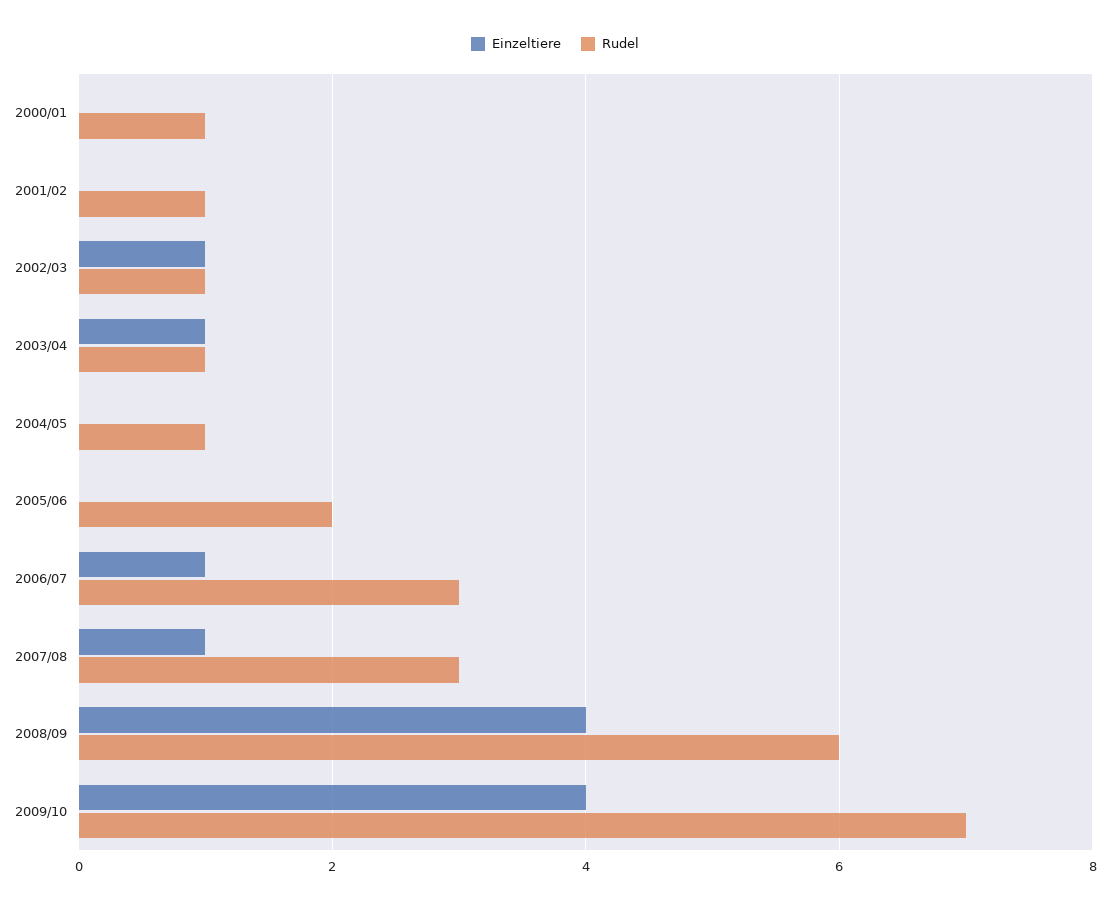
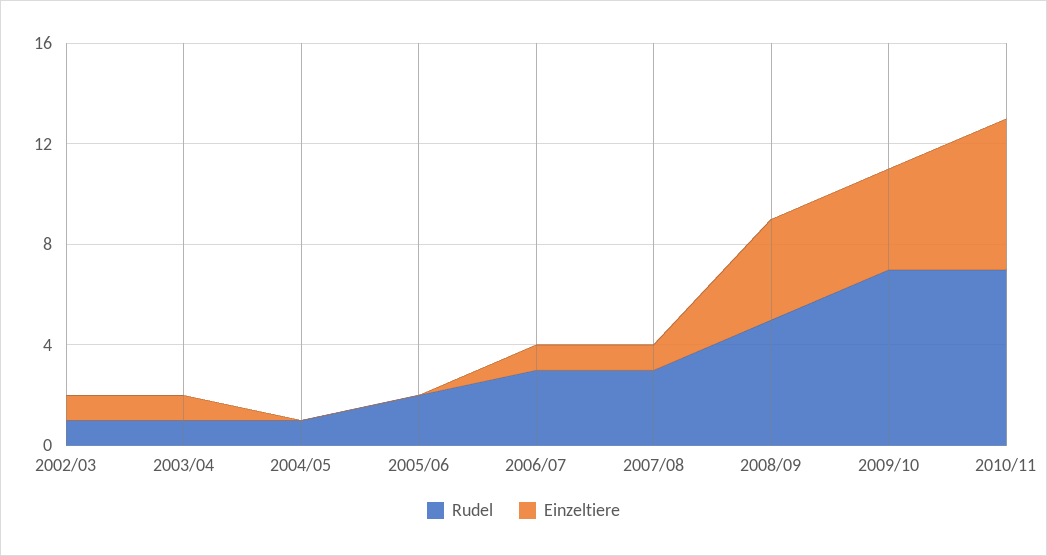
Einzeltiere, 2000/01: 0 -> none
Rudel, 2000/01: 1 -> none
Einzeltiere, 2001/02: 0 -> none
Rudel, 2001/02: 1 -> none
Rudel, 2008/09: 6 -> 5
Rudel, 2010/11: none -> 7
Einzeltiere, 2010/11: none -> 6

